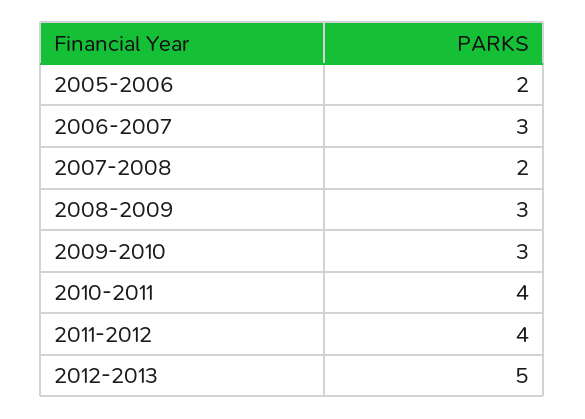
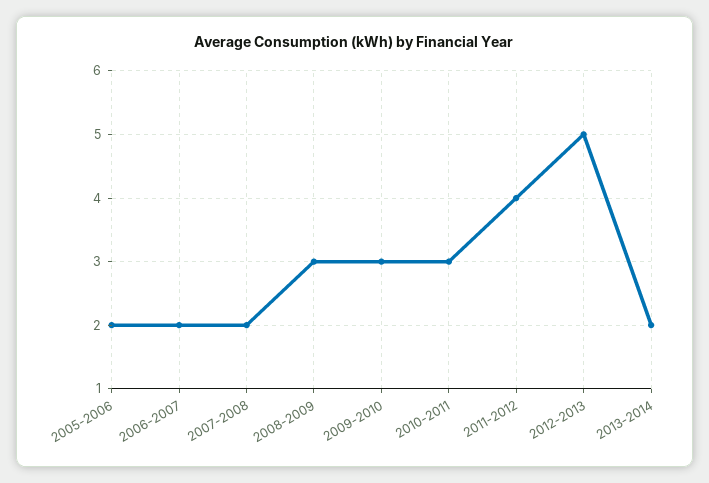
2006-2007: 3 -> 2
2010-2011: 4 -> 3
2013-2014: none -> 2

